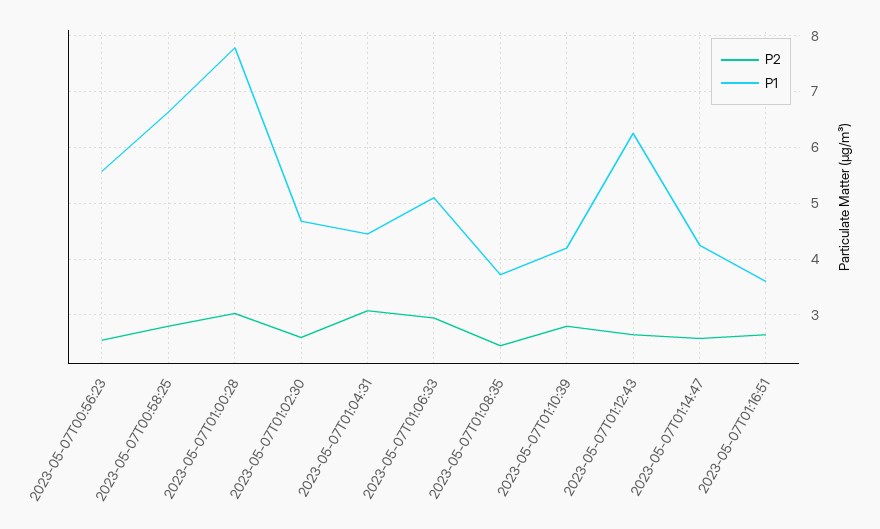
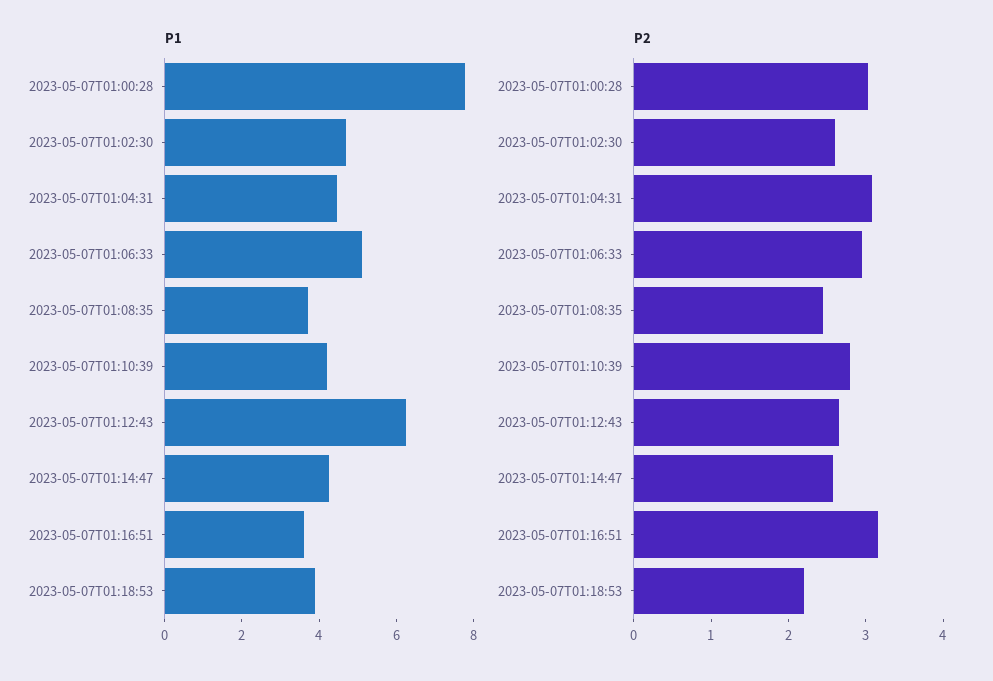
P2, 2023-05-07T00:56:23: 2.6 -> none
P1, 2023-05-07T00:56:23: 5.6 -> none
P2, 2023-05-07T00:58:25: 2.8 -> none
P1, 2023-05-07T00:58:25: 6.6 -> none
P2, 2023-05-07T01:16:51: 2.6 -> 3.2
P1, 2023-05-07T01:18:53: none -> 4
P2, 2023-05-07T01:18:53: none -> 2.2

